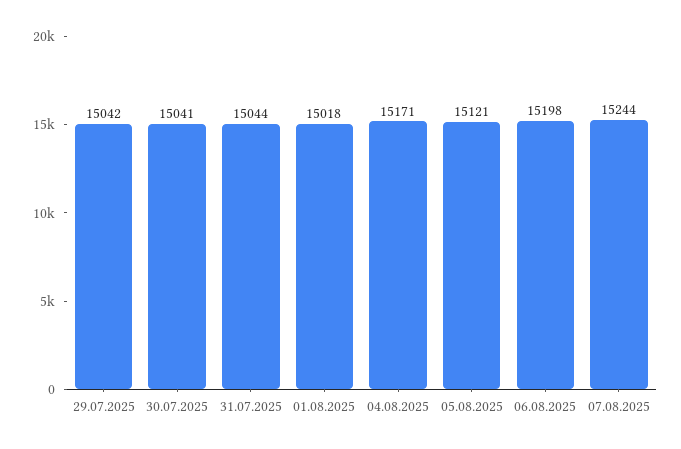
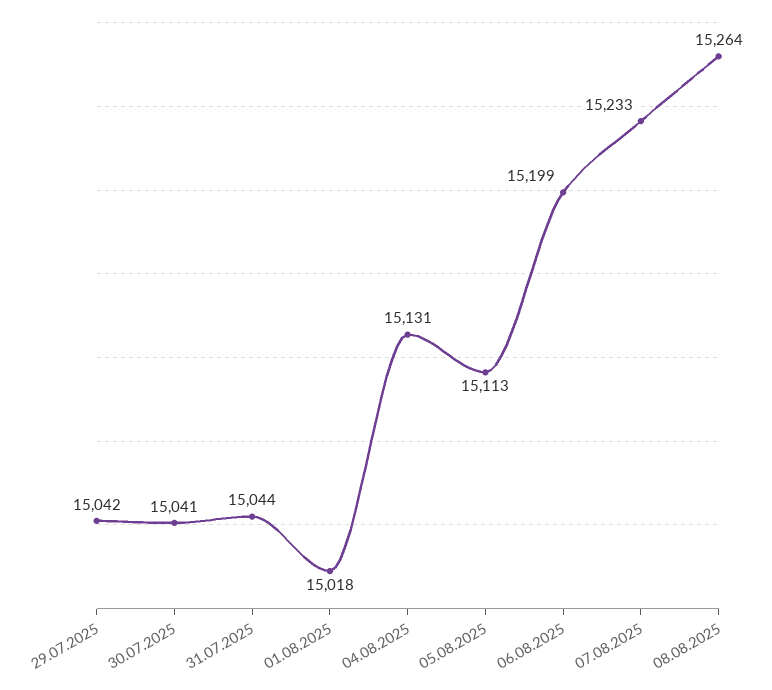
04.08.2025: 15171 -> 15131
05.08.2025: 15121 -> 15113
06.08.2025: 15198 -> 15199
07.08.2025: 15244 -> 15233
08.08.2025: none -> 15264

